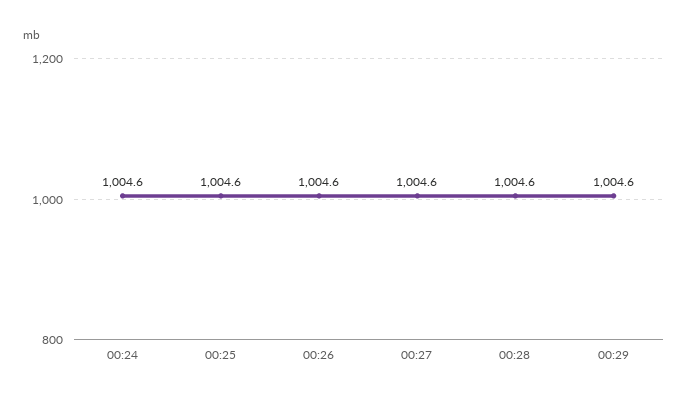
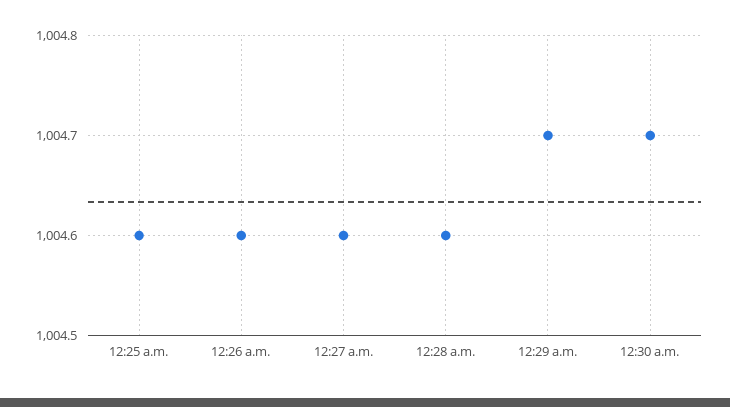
00:24: 1004.6 -> none
00:29: 1004.6 -> 1004.7
12:30 a.m.: none -> 1004.7

